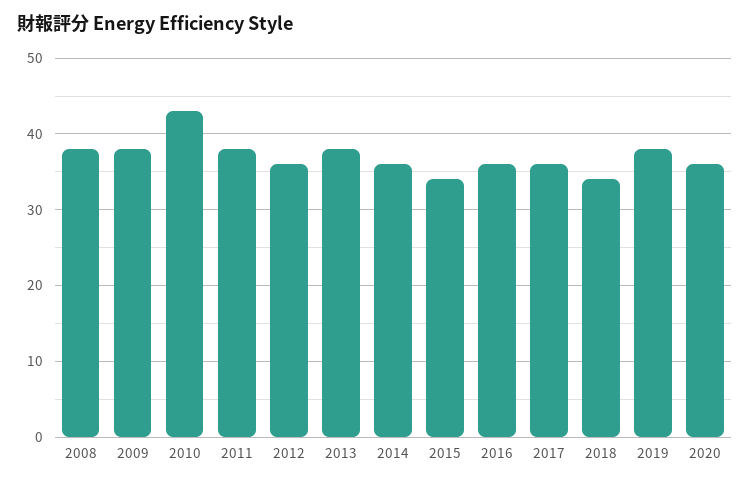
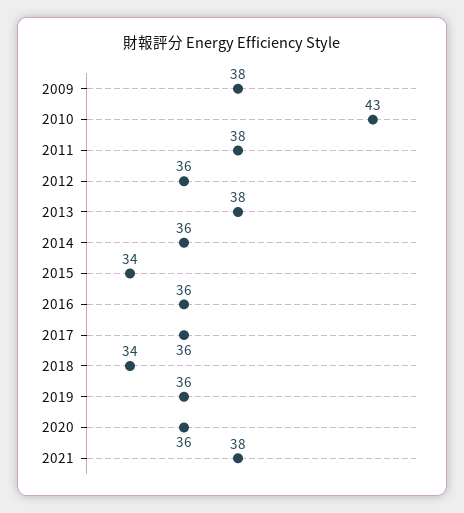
2008: 38 -> none
2019: 38 -> 36
2021: none -> 38

